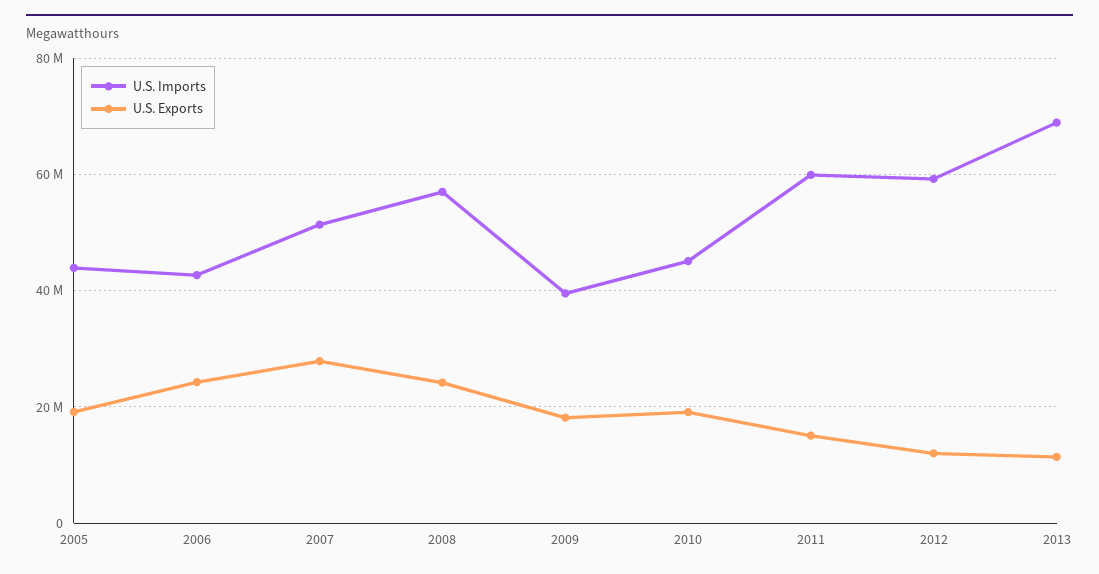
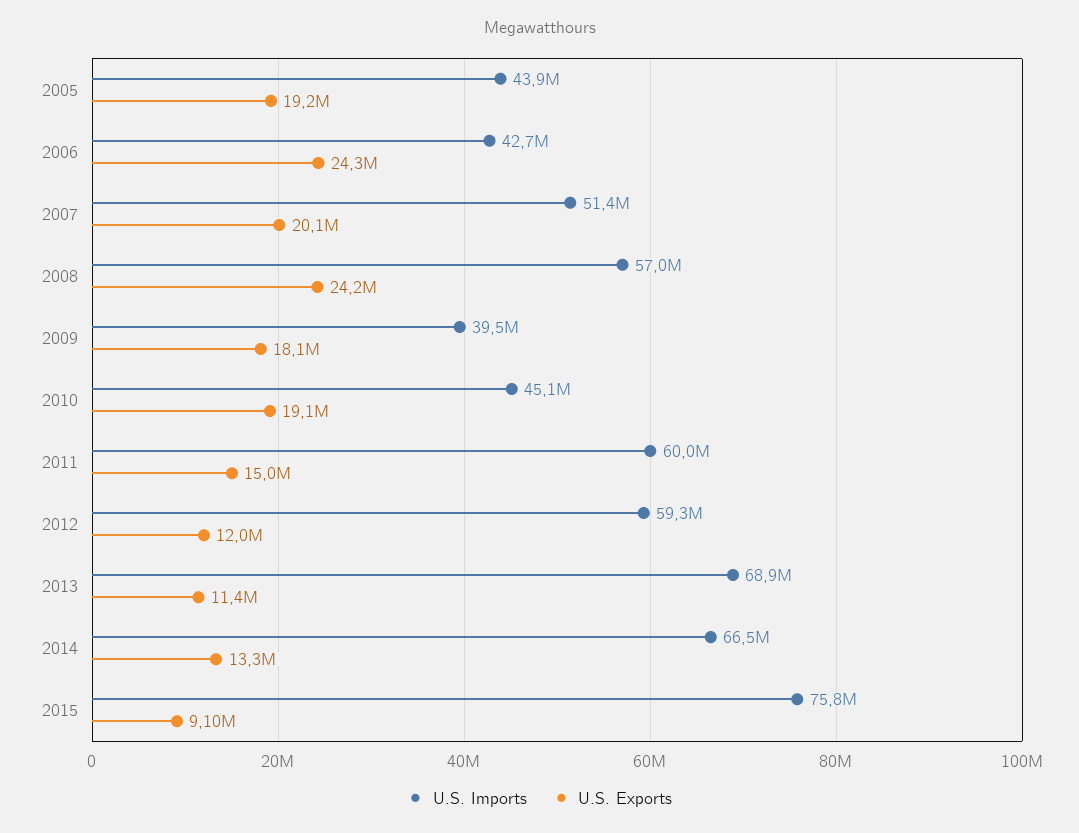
U.S. Exports, 2007: 28000000 -> 20100000
U.S. Imports, 2014: none -> 66500000
U.S. Exports, 2014: none -> 13300000
U.S. Imports, 2015: none -> 75800000
U.S. Exports, 2015: none -> 9100000

